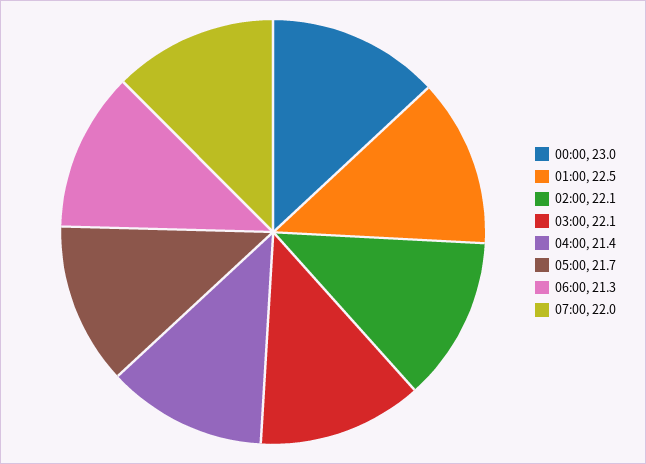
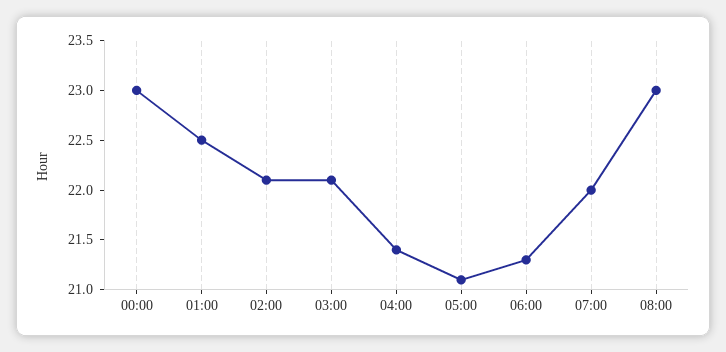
05:00: 21.7 -> 21.1
08:00: none -> 23

